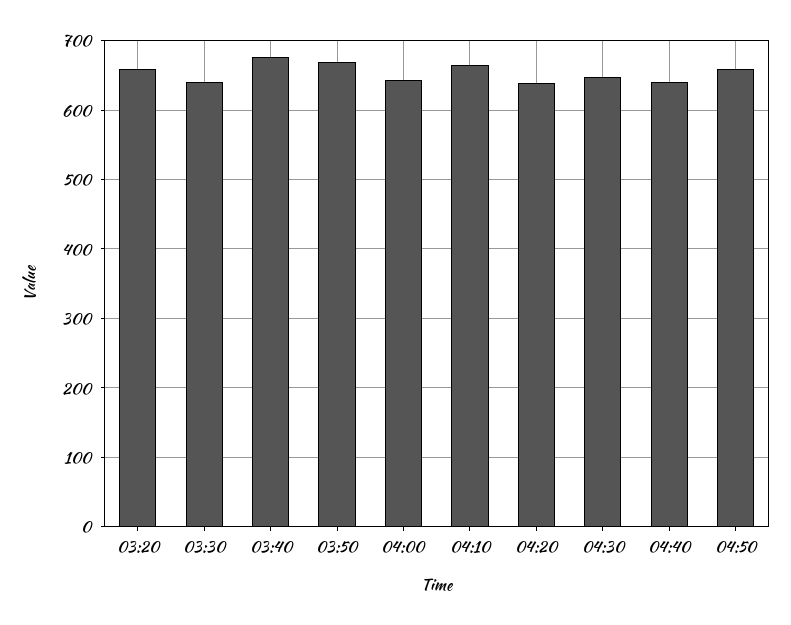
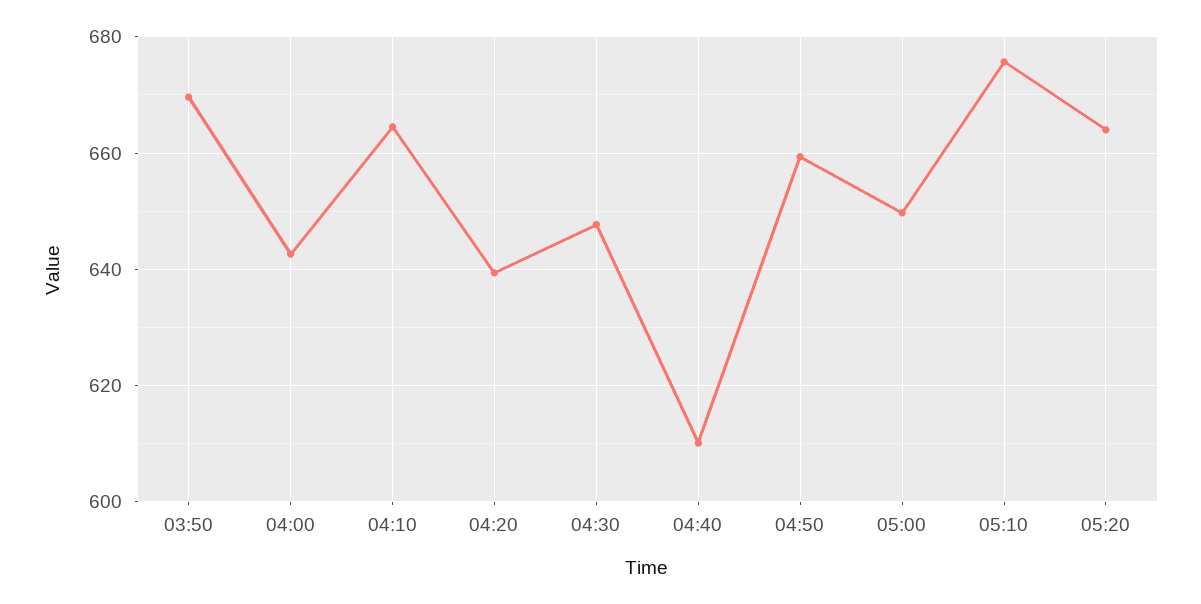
03:20: 660 -> none
03:30: 640 -> none
03:40: 680 -> none
04:40: 640 -> 610
05:00: none -> 650
05:10: none -> 676
05:20: none -> 664

